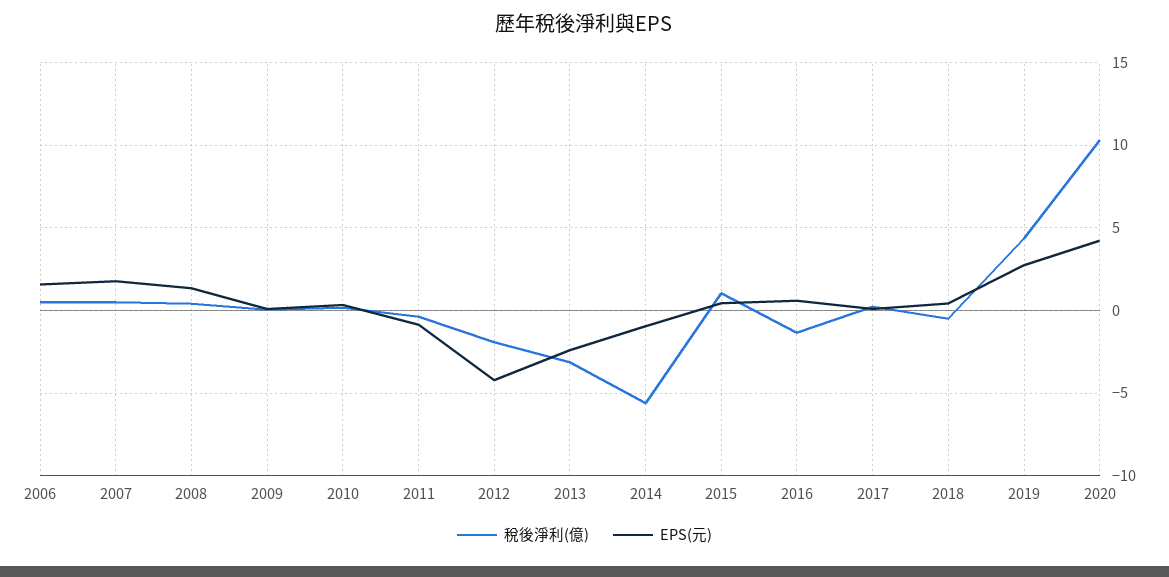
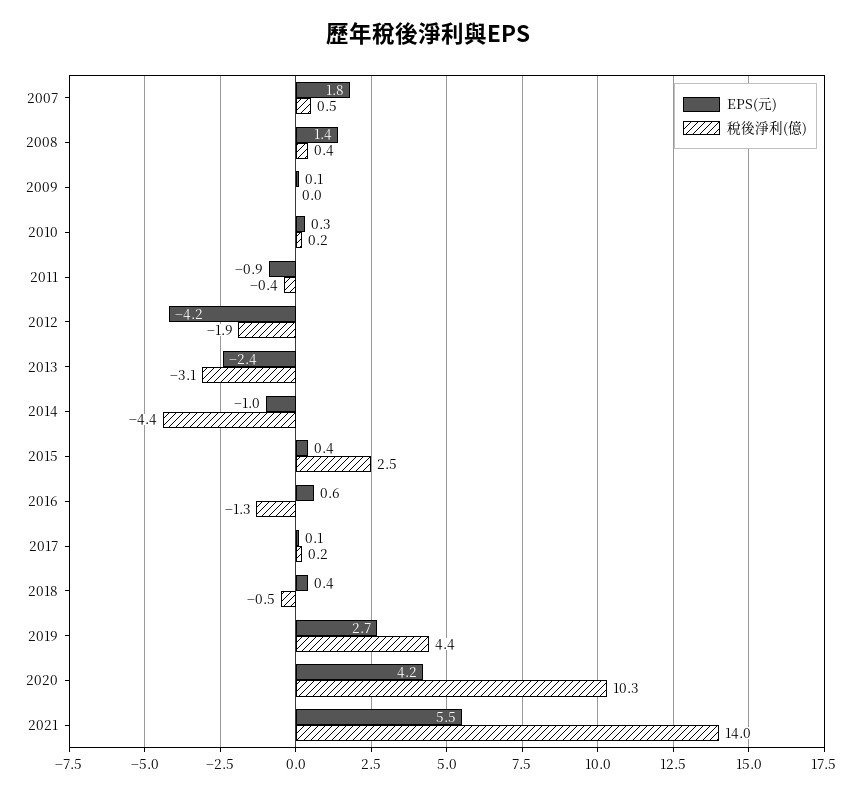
稅後淨利(億), 2006: 0.5 -> none
EPS(元), 2006: 1.5 -> none
稅後淨利(億), 2014: -5.5 -> -4.4
稅後淨利(億), 2015: 1 -> 2.5
EPS(元), 2021: none -> 5.5
稅後淨利(億), 2021: none -> 14

